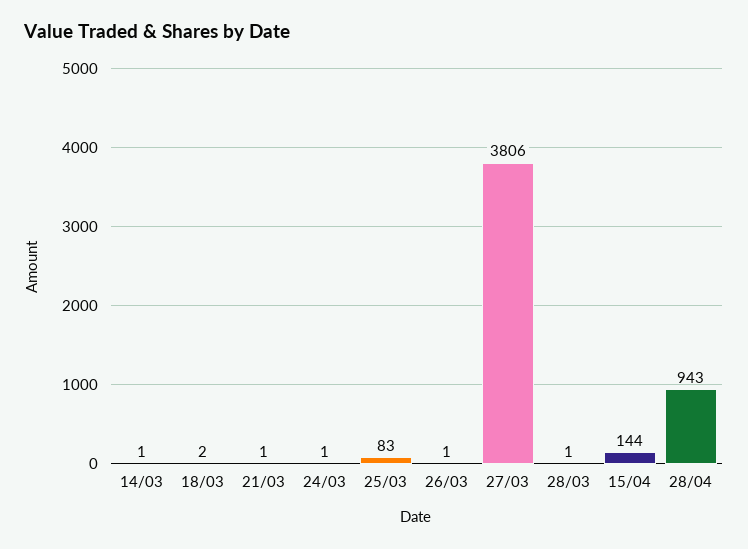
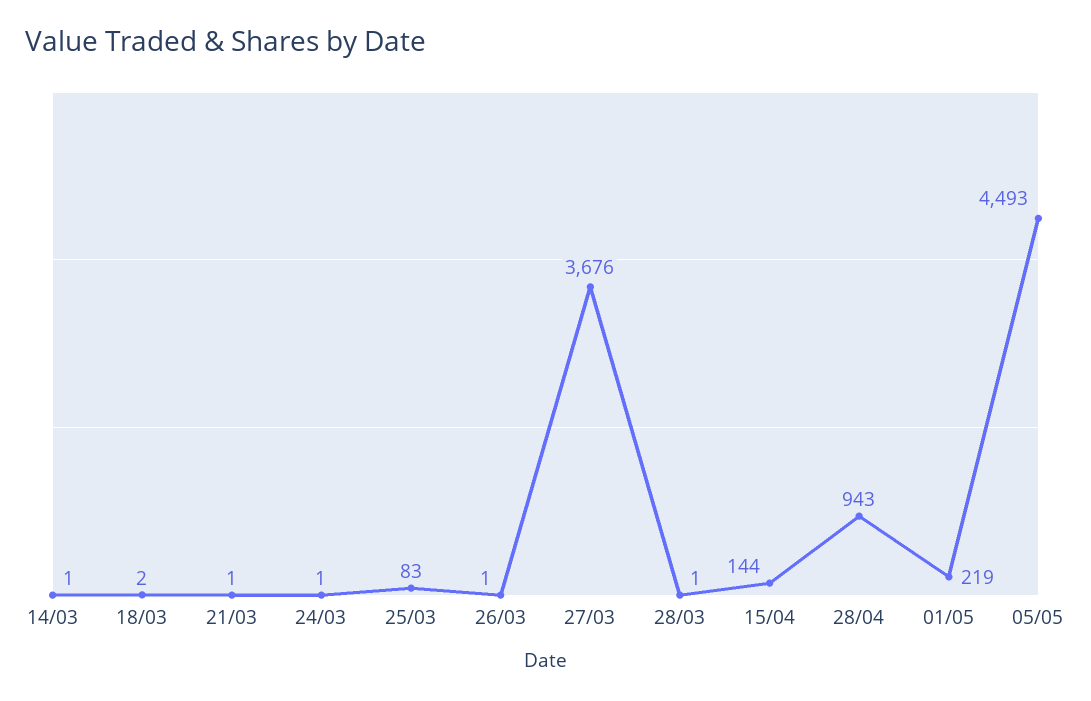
27/03: 3806 -> 3676
01/05: none -> 219
05/05: none -> 4493

